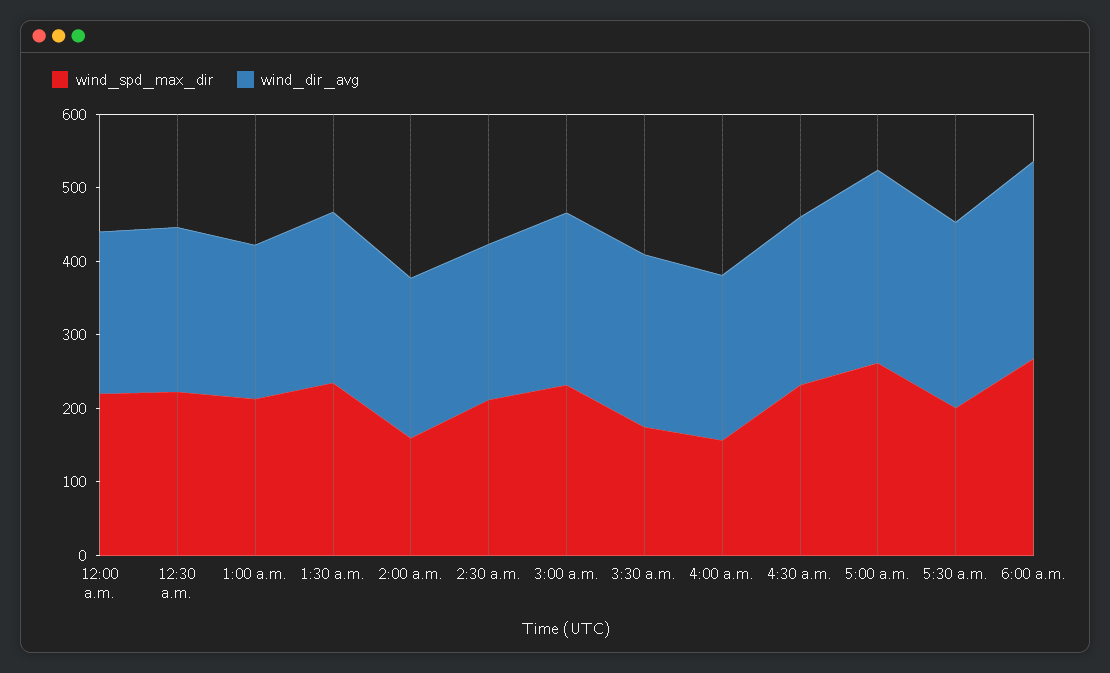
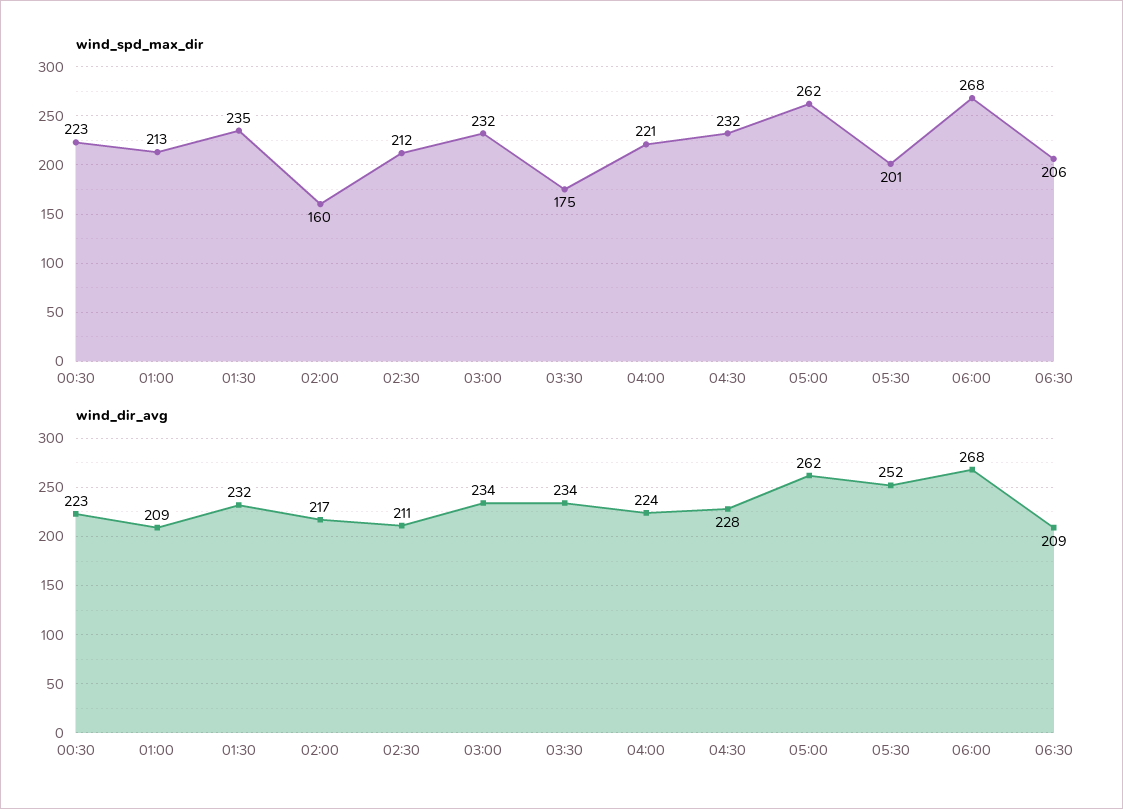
wind_spd_max_dir, 12:00 a.m.: 220 -> none
wind_dir_avg, 12:00 a.m.: 220 -> none
wind_spd_max_dir, 4:00 a.m.: 160 -> 221
wind_spd_max_dir, 06:30: none -> 206
wind_dir_avg, 06:30: none -> 209

